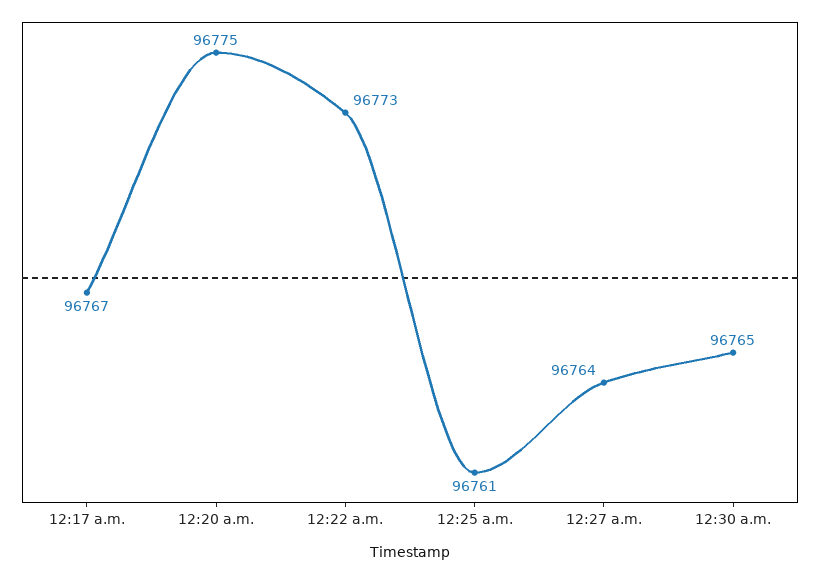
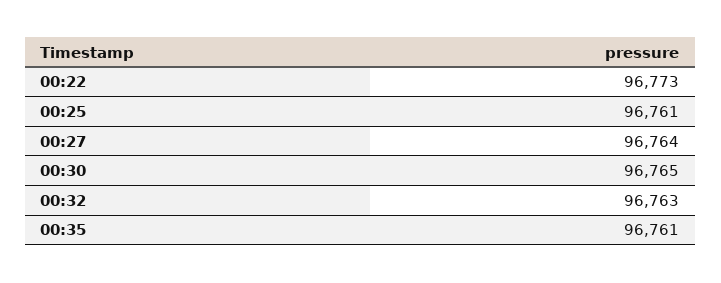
12:17 a.m.: 96767 -> none
12:20 a.m.: 96775 -> none
00:32: none -> 96763
00:35: none -> 96761

